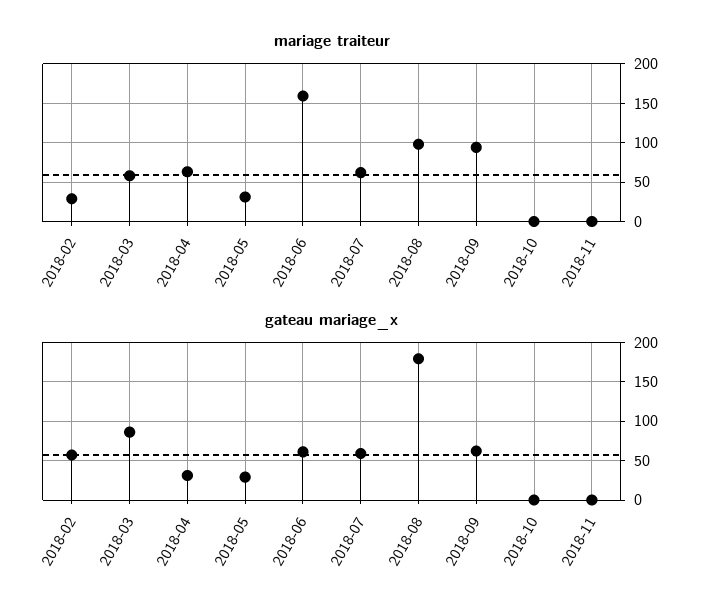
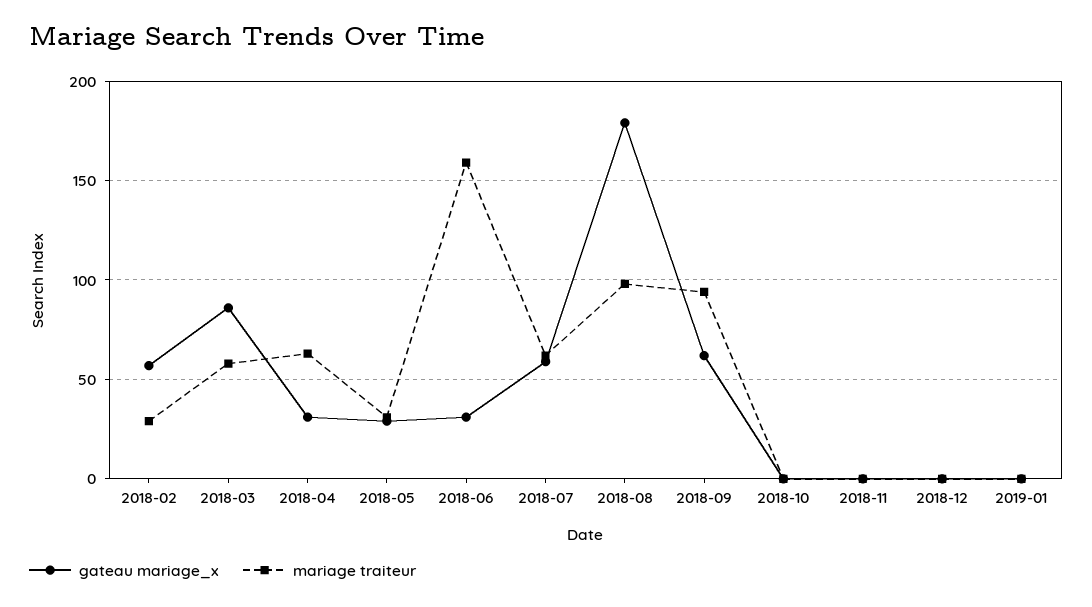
gateau mariage_x, 2018-06: 60 -> 30
gateau mariage_x, 2018-12: none -> 0
mariage traiteur, 2018-12: none -> 0
gateau mariage_x, 2019-01: none -> 0
mariage traiteur, 2019-01: none -> 0

